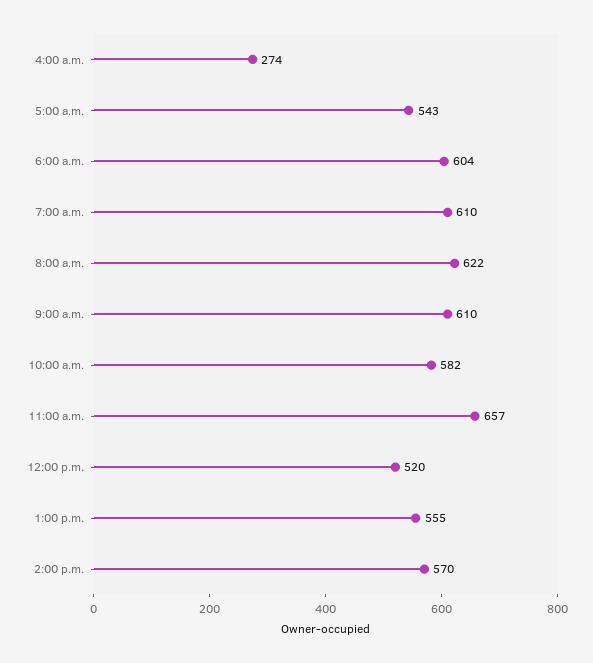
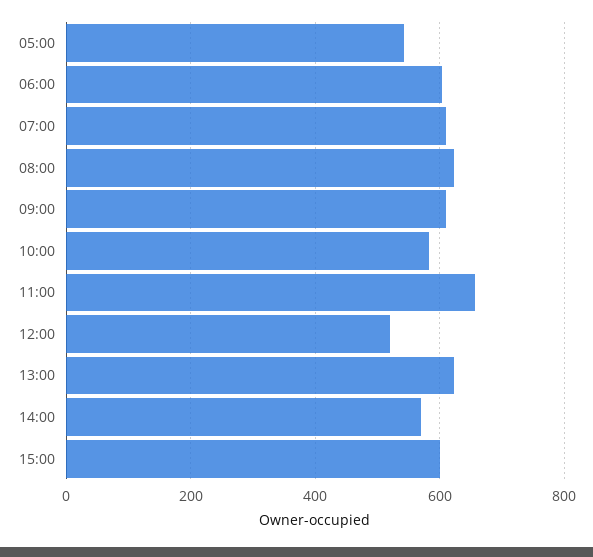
4:00 a.m.: 274 -> none
1:00 p.m.: 555 -> 620
15:00: none -> 600

